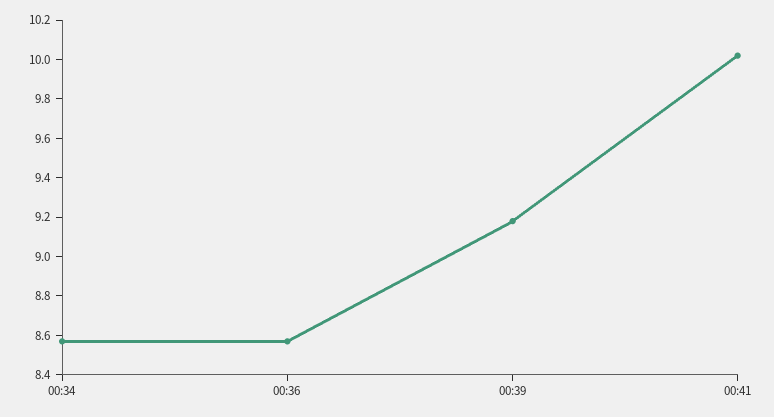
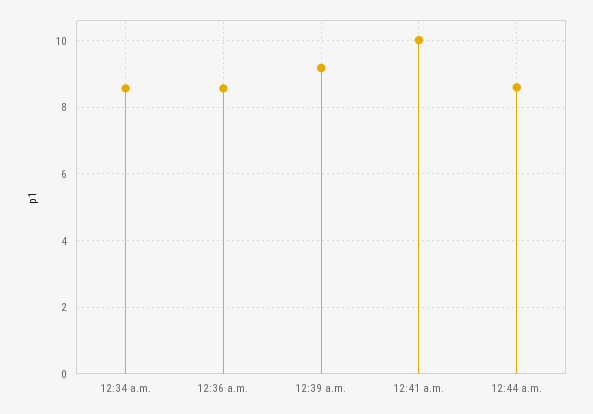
12:44 a.m.: none -> 8.6

